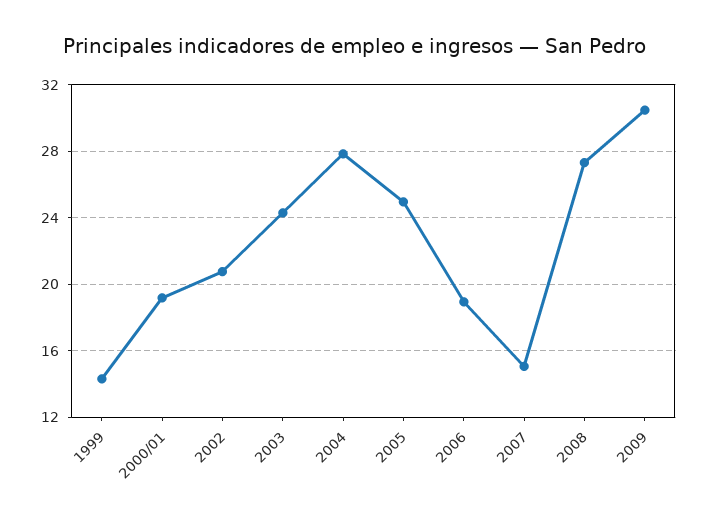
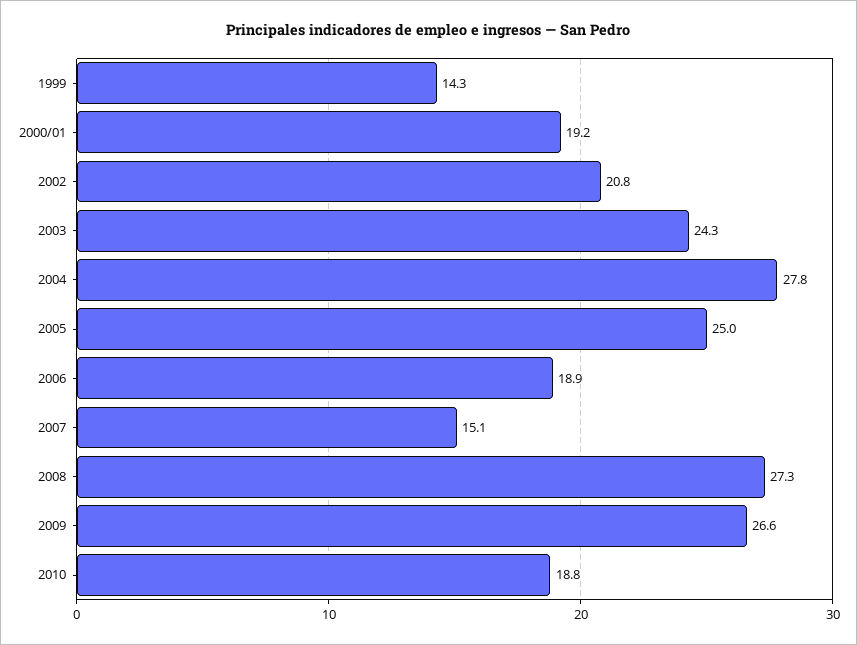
2009: 30.5 -> 26.6
2010: none -> 18.8

